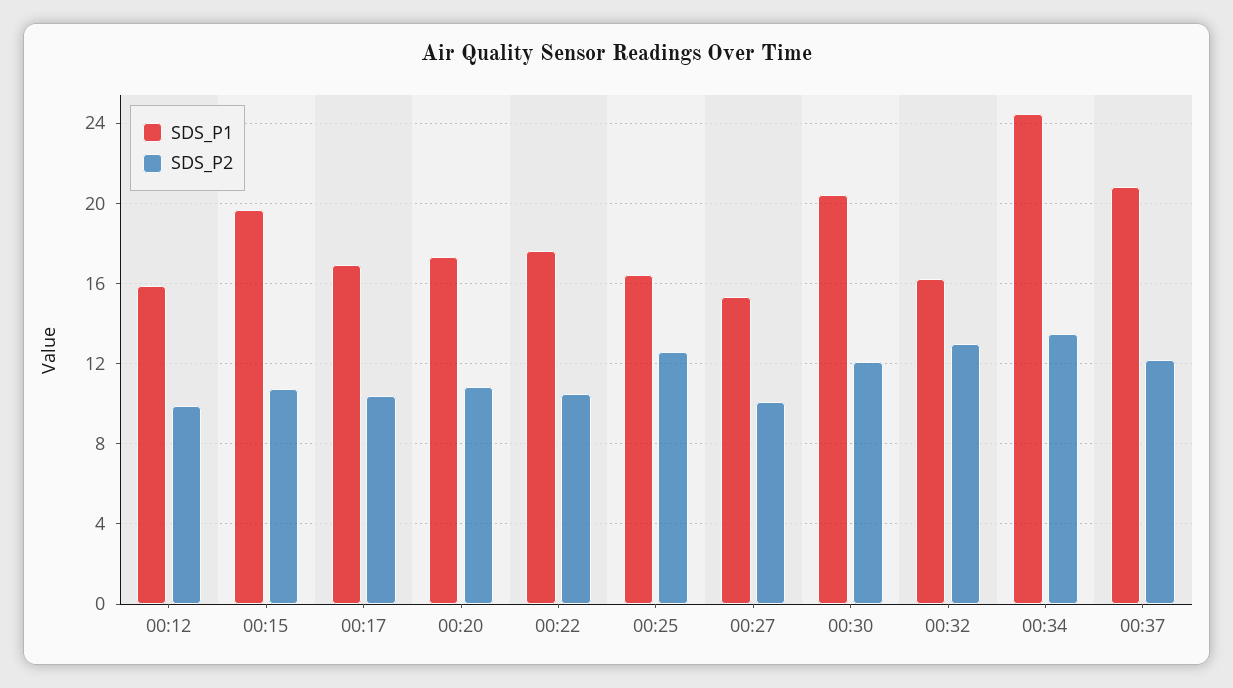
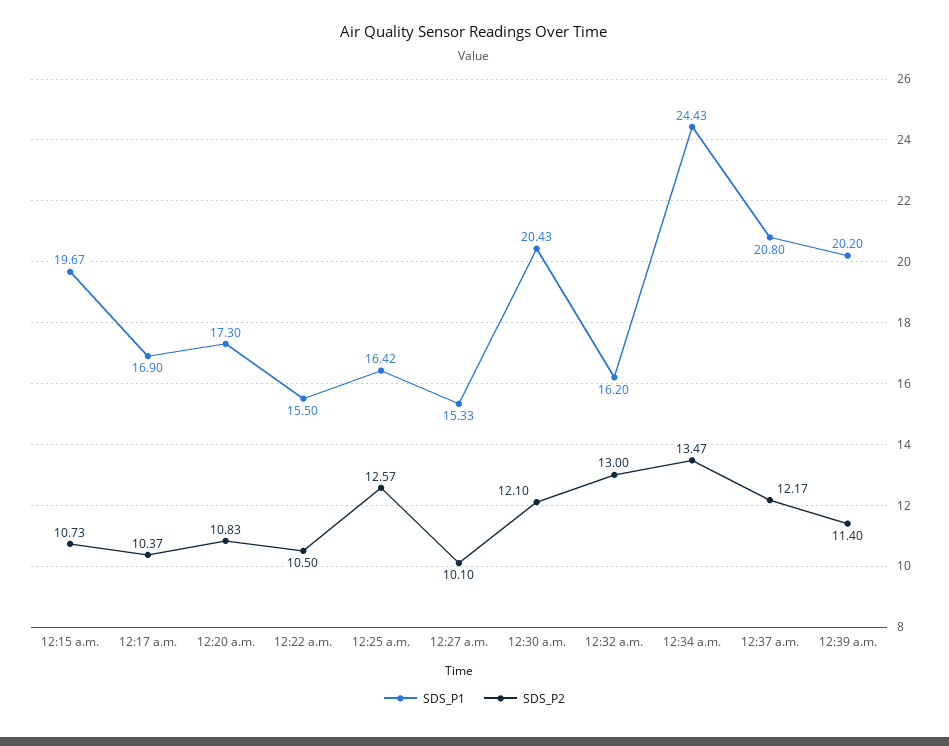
SDS_P1, 00:12: 16 -> none
SDS_P2, 00:12: 10 -> none
SDS_P1, 00:22: 17.5 -> 15.5
SDS_P1, 12:39 a.m.: none -> 20.2
SDS_P2, 12:39 a.m.: none -> 11.4

